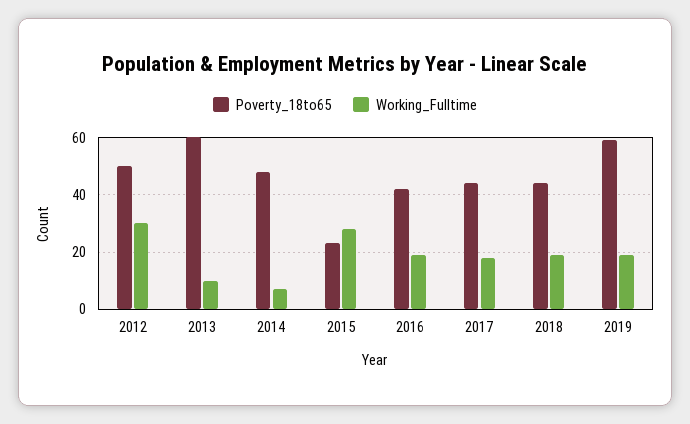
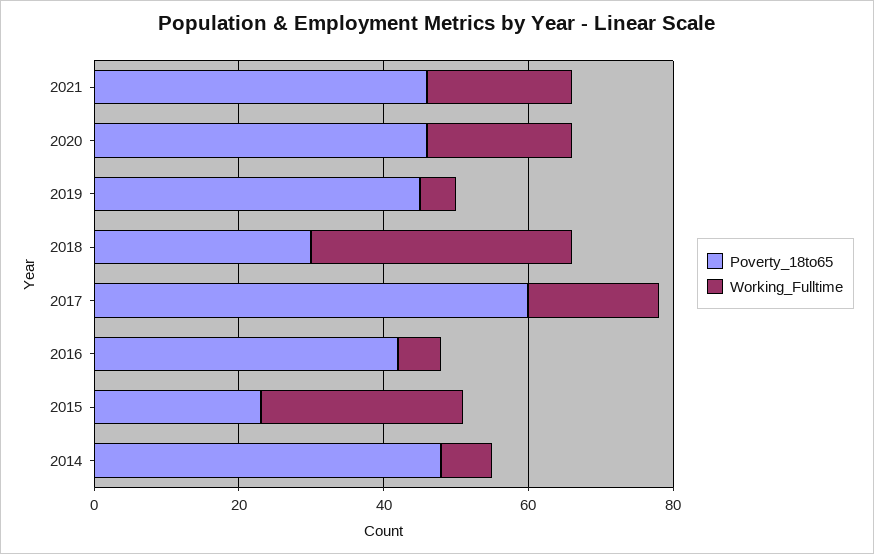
Poverty_18to65, 2012: 50 -> none
Working_Fulltime, 2012: 30 -> none
Poverty_18to65, 2013: 60 -> none
Working_Fulltime, 2013: 10 -> none
Working_Fulltime, 2016: 20 -> 5
Poverty_18to65, 2017: 45 -> 60
Poverty_18to65, 2018: 45 -> 30
Working_Fulltime, 2018: 20 -> 35
Poverty_18to65, 2019: 60 -> 45
Working_Fulltime, 2019: 20 -> 5
Poverty_18to65, 2021: none -> 45
Working_Fulltime, 2021: none -> 20
Poverty_18to65, 2020: none -> 45
Working_Fulltime, 2020: none -> 20

